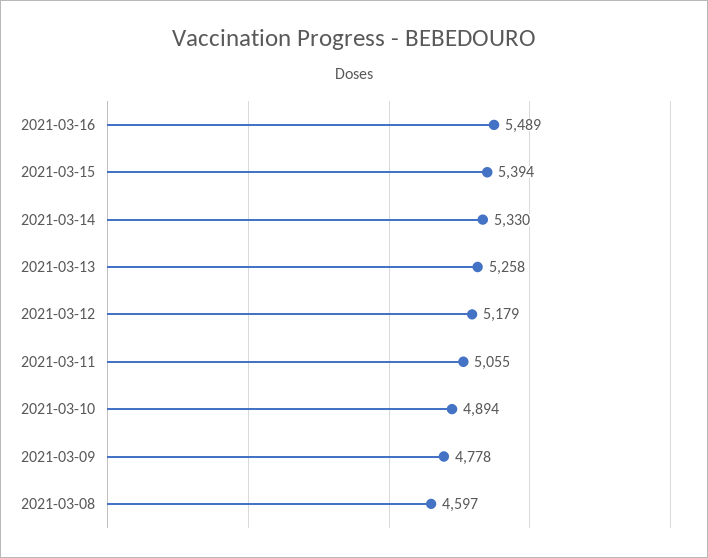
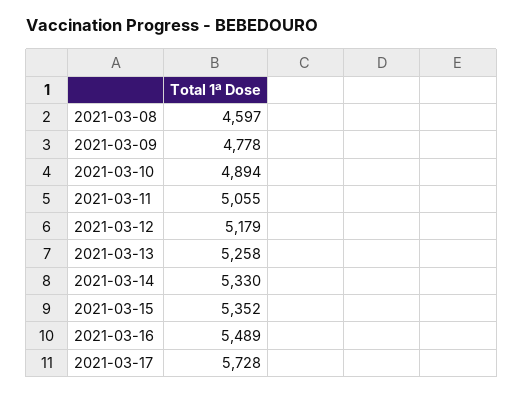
2021-03-15: 5394 -> 5352
2021-03-17: none -> 5728

